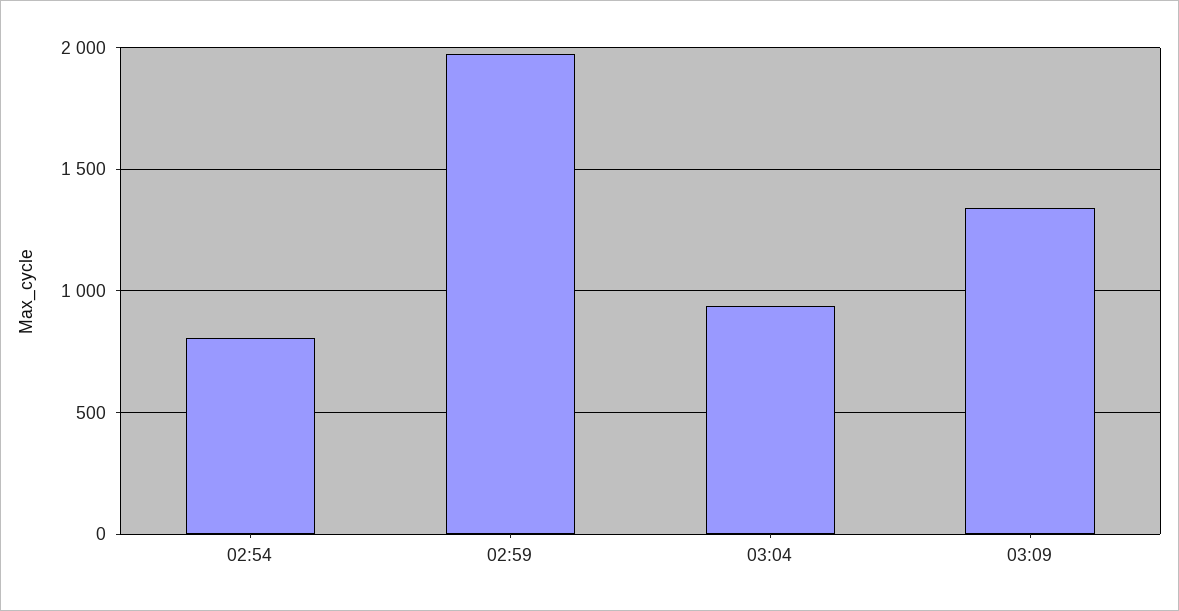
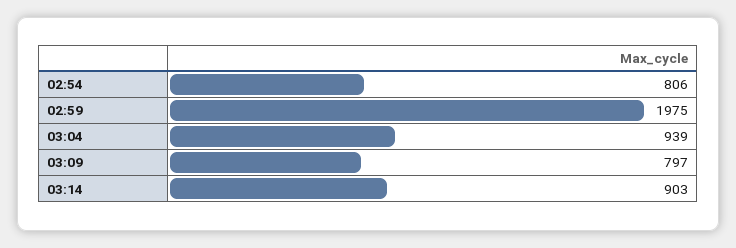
03:09: 1350 -> 797
03:14: none -> 903

